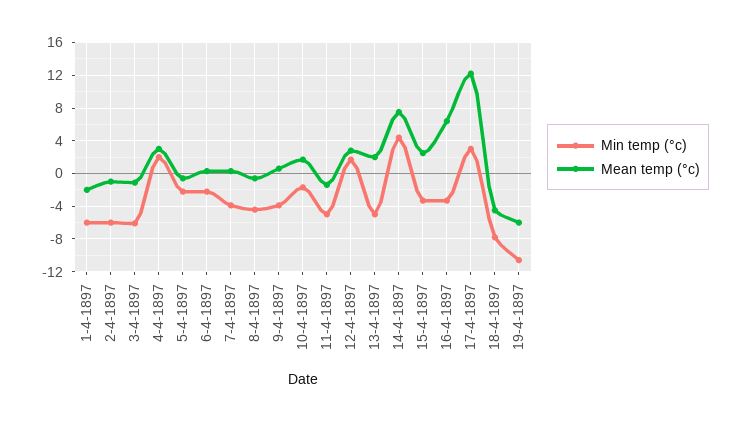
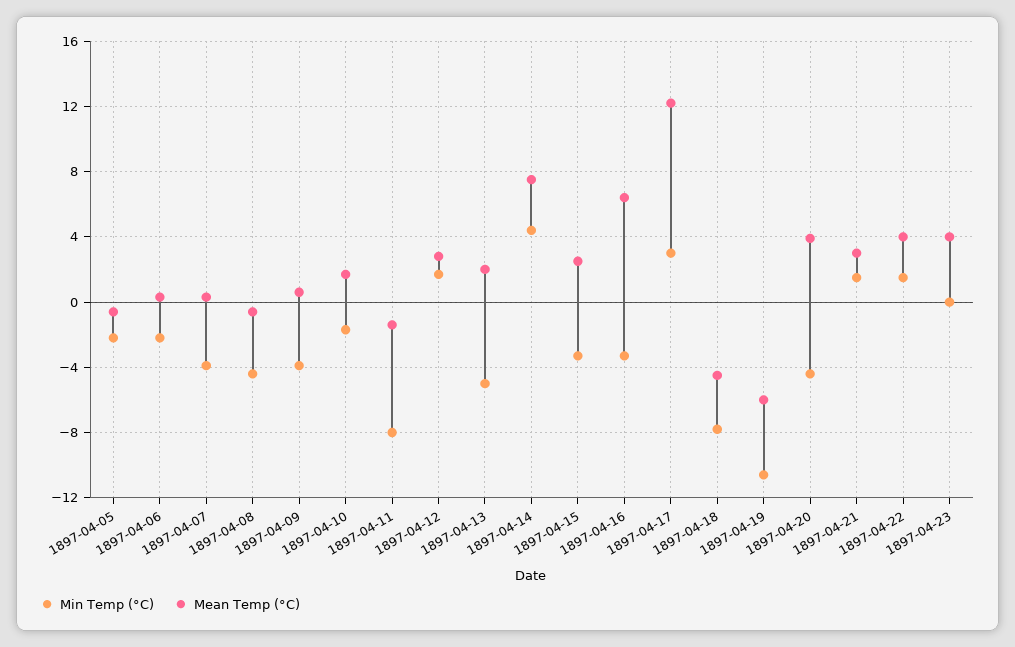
Min temp (°c), 1-4-1897: -6 -> none
Mean temp (°c), 1-4-1897: -2 -> none
Min temp (°c), 2-4-1897: -6 -> none
Mean temp (°c), 2-4-1897: -1 -> none
Min temp (°c), 3-4-1897: -6 -> none
Mean temp (°c), 3-4-1897: -1 -> none
Min temp (°c), 4-4-1897: 2 -> none
Mean temp (°c), 4-4-1897: 3 -> none
Min temp (°c), 11-4-1897: -5 -> -8
Min temp (°c), 1897-04-20: none -> -4.5
Mean temp (°c), 1897-04-20: none -> 4
Min temp (°c), 1897-04-21: none -> 1.5
Mean temp (°c), 1897-04-21: none -> 3
Min temp (°c), 1897-04-22: none -> 1.5
Mean temp (°c), 1897-04-22: none -> 4
Min temp (°c), 1897-04-23: none -> 0
Mean temp (°c), 1897-04-23: none -> 4

